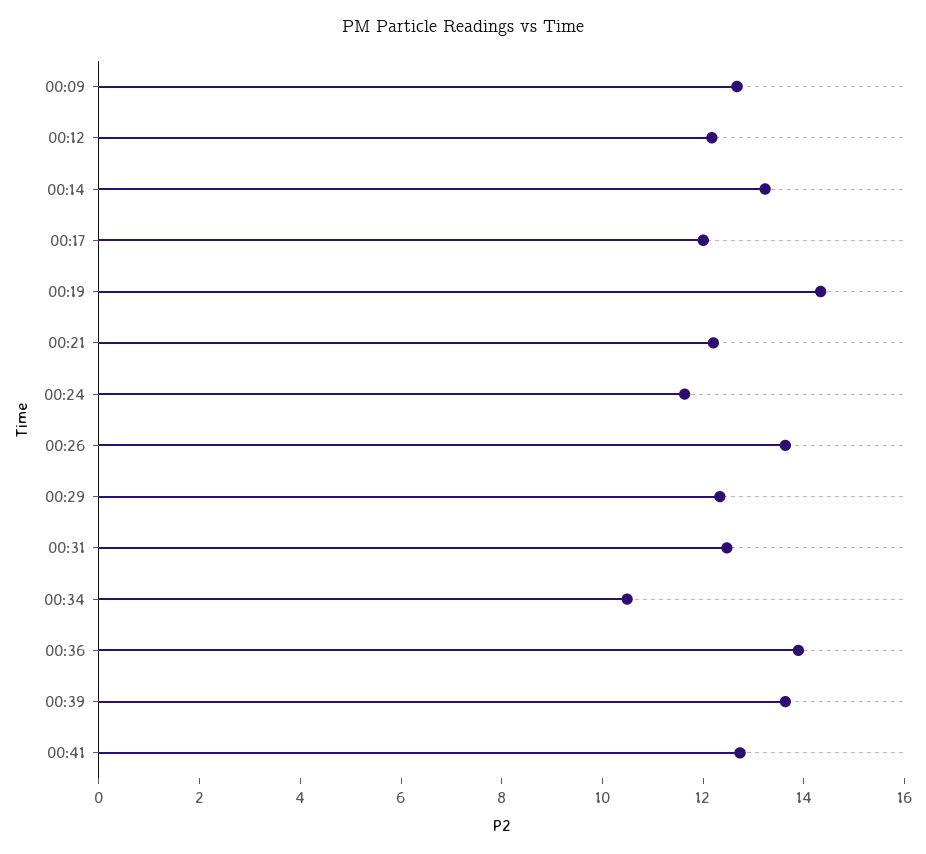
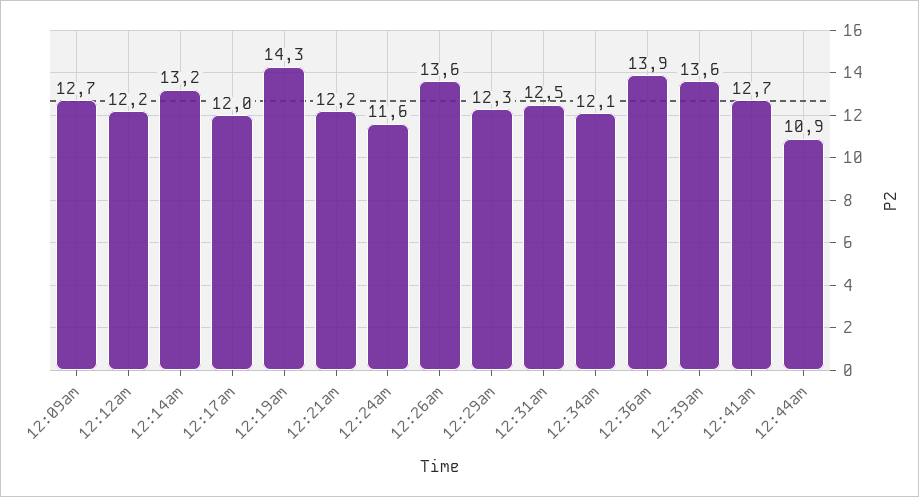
00:34: 10.5 -> 12.1
12:44am: none -> 10.9

